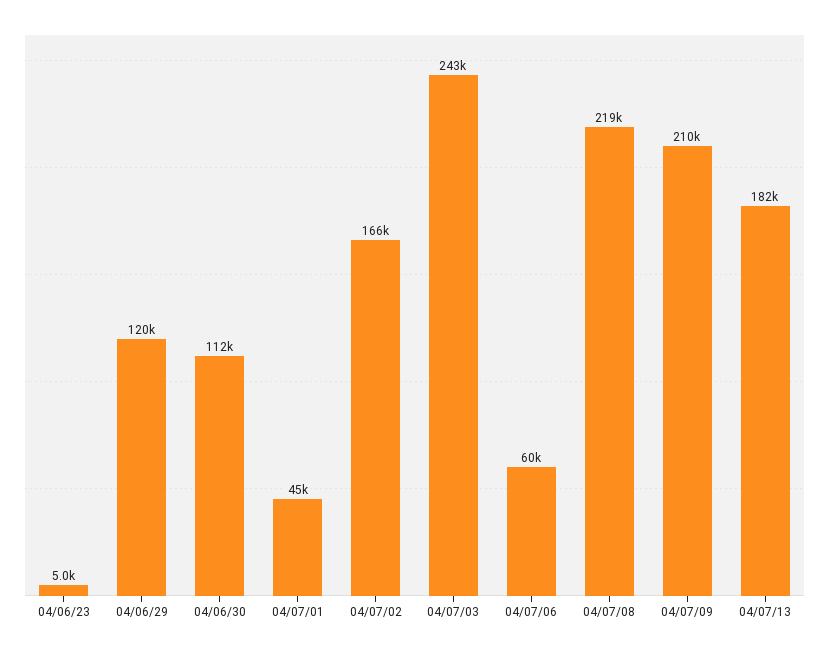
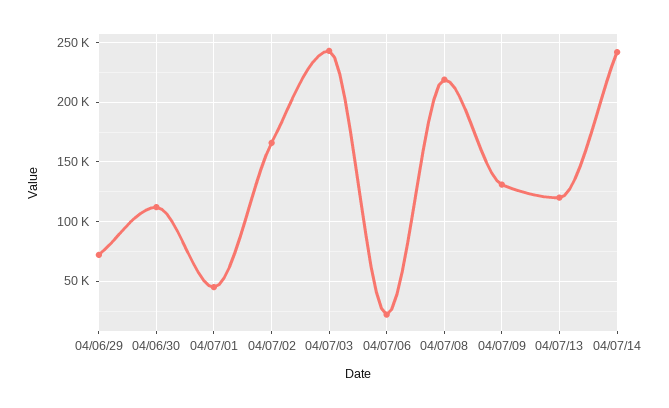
04/06/23: 5000 -> none
04/06/29: 120000 -> 70000
04/07/06: 60000 -> 20000
04/07/09: 210000 -> 130000
04/07/13: 182000 -> 120000
04/07/14: none -> 240000

